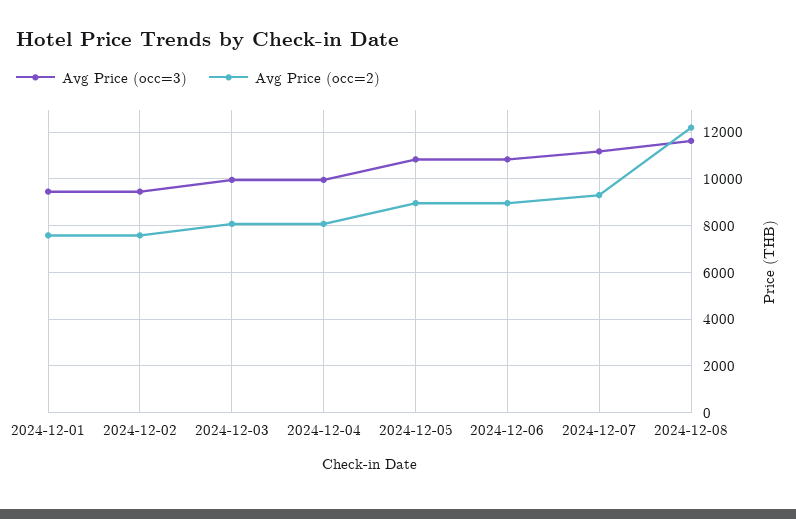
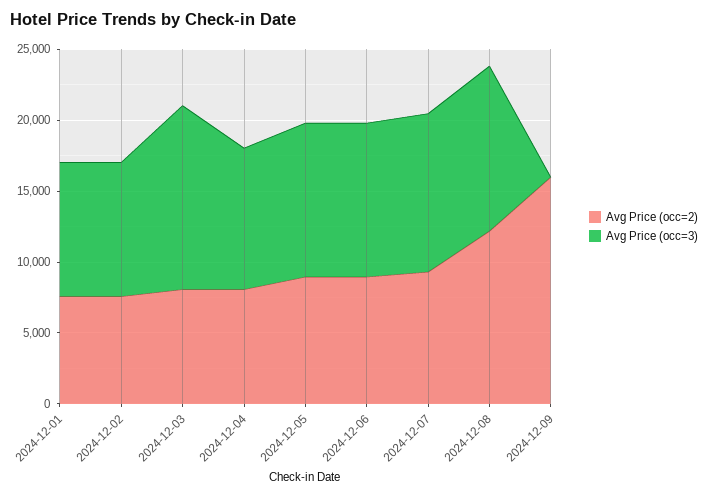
Avg Price (occ=3), 2024-12-03: 10000 -> 13000
Avg Price (occ=2), 2024-12-09: none -> 16000
Avg Price (occ=3), 2024-12-09: none -> 0

